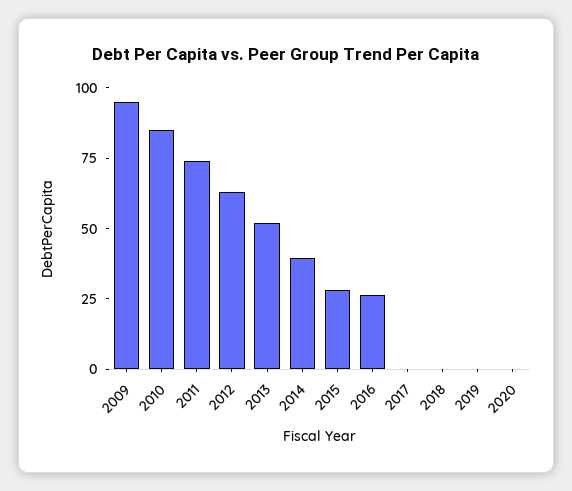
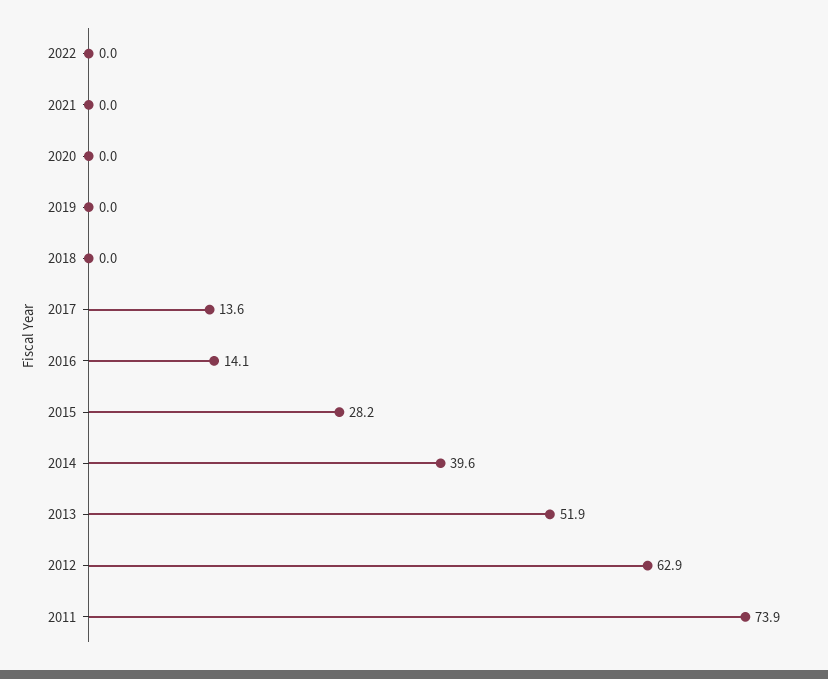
2009: 95 -> none
2010: 85 -> none
2016: 25 -> 14.1
2017: 0 -> 13.6
2022: none -> 0
2021: none -> 0

